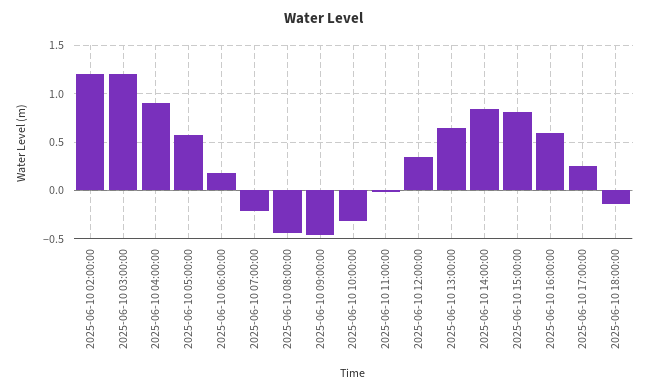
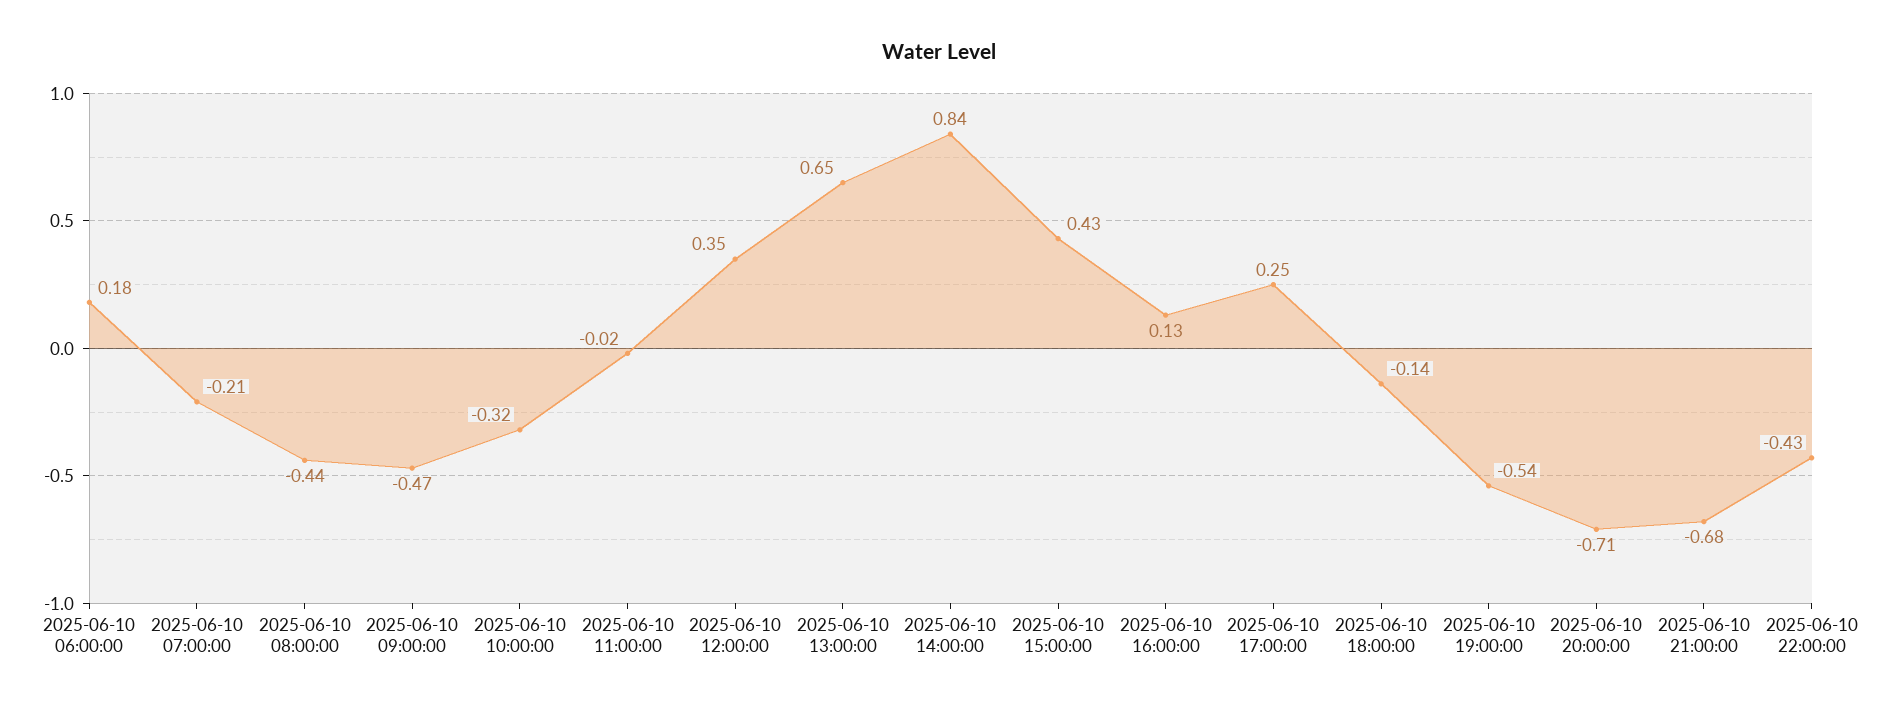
2025-06-10 02:00:00: 1.2 -> none
2025-06-10 03:00:00: 1.2 -> none
2025-06-10 04:00:00: 0.9 -> none
2025-06-10 05:00:00: 0.6 -> none
2025-06-10 15:00:00: 0.8 -> 0.43
2025-06-10 16:00:00: 0.6 -> 0.13
2025-06-10 19:00:00: none -> -0.54
2025-06-10 20:00:00: none -> -0.71
2025-06-10 21:00:00: none -> -0.68
2025-06-10 22:00:00: none -> -0.43

